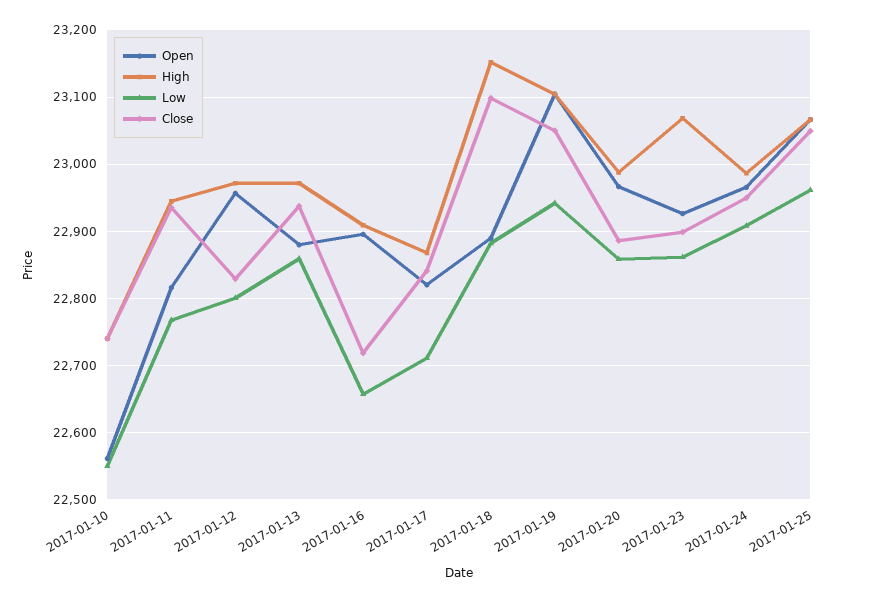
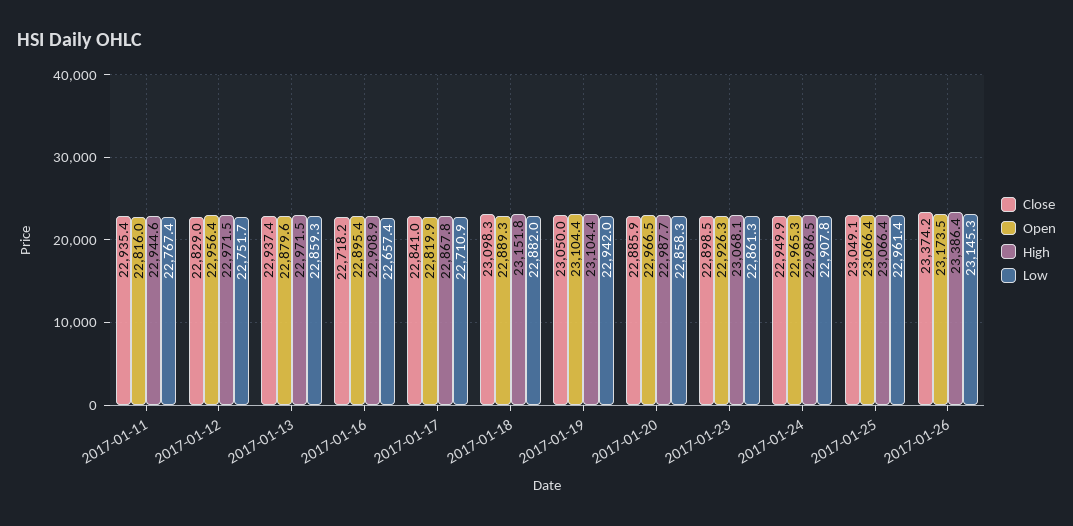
Open, 2017-01-10: 22560 -> none
High, 2017-01-10: 22740 -> none
Low, 2017-01-10: 22550 -> none
Close, 2017-01-10: 22740 -> none
Low, 2017-01-12: 22800 -> 22751.7
Close, 2017-01-26: none -> 23374.2
Open, 2017-01-26: none -> 23173.5
High, 2017-01-26: none -> 23386.4
Low, 2017-01-26: none -> 23145.3

